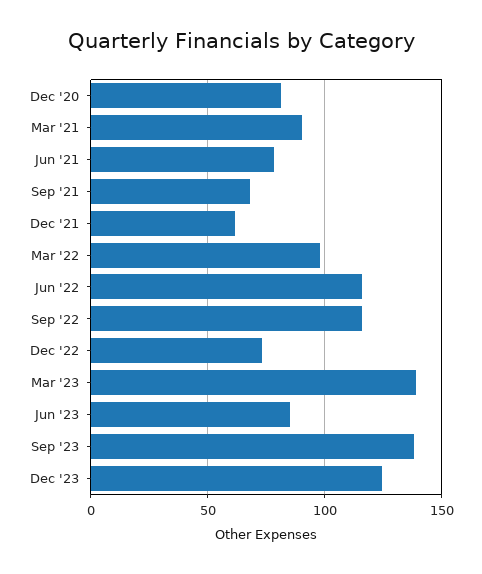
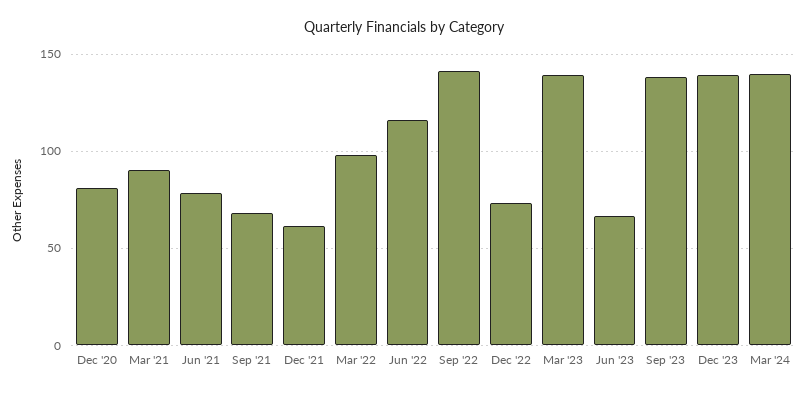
Sep '22: 115 -> 140
Jun '23: 85 -> 65
Dec '23: 125 -> 140
Mar '24: none -> 140

